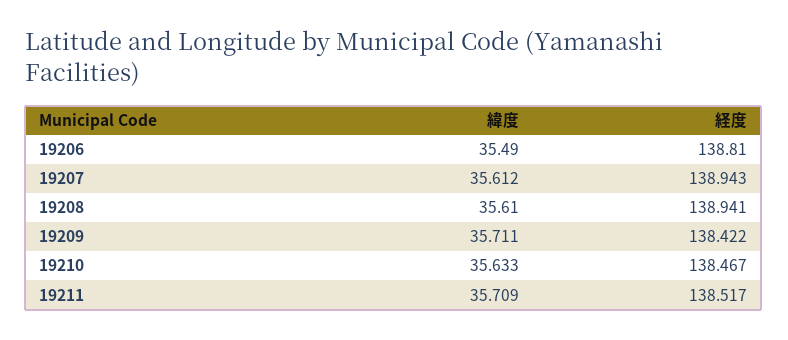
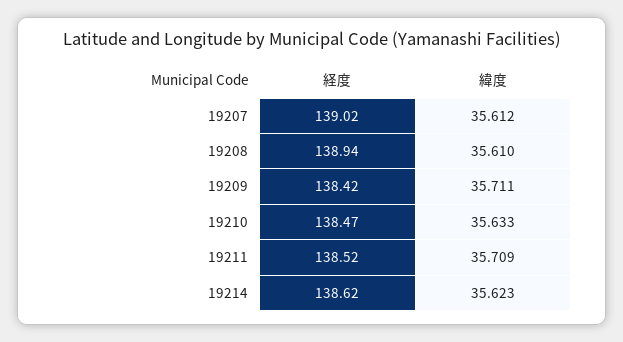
緯度, 19206: 35.49 -> none
経度, 19206: 138.81 -> none
経度, 19207: 138.943 -> 139.02
経度, 19214: none -> 138.62
緯度, 19214: none -> 35.623

